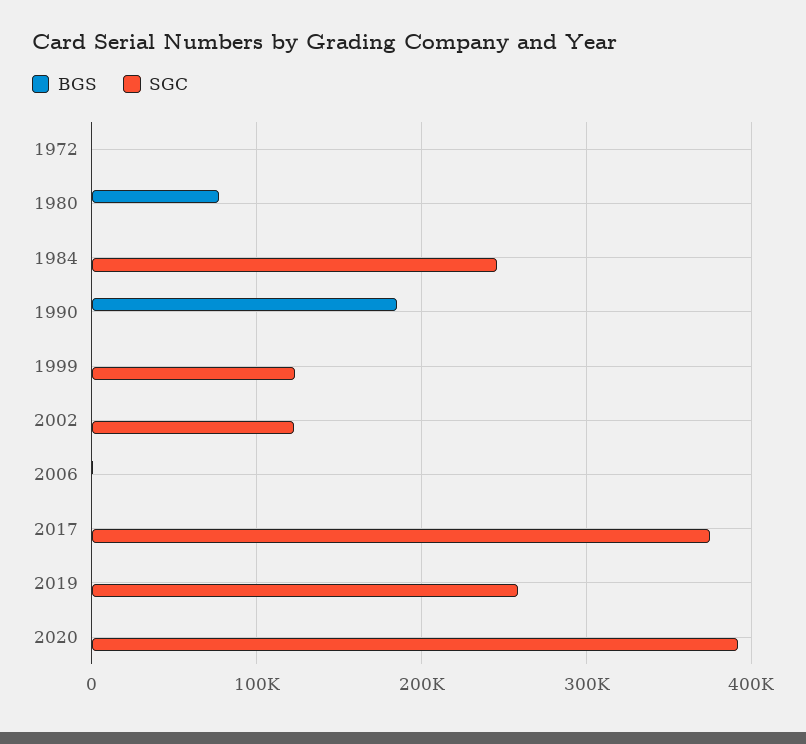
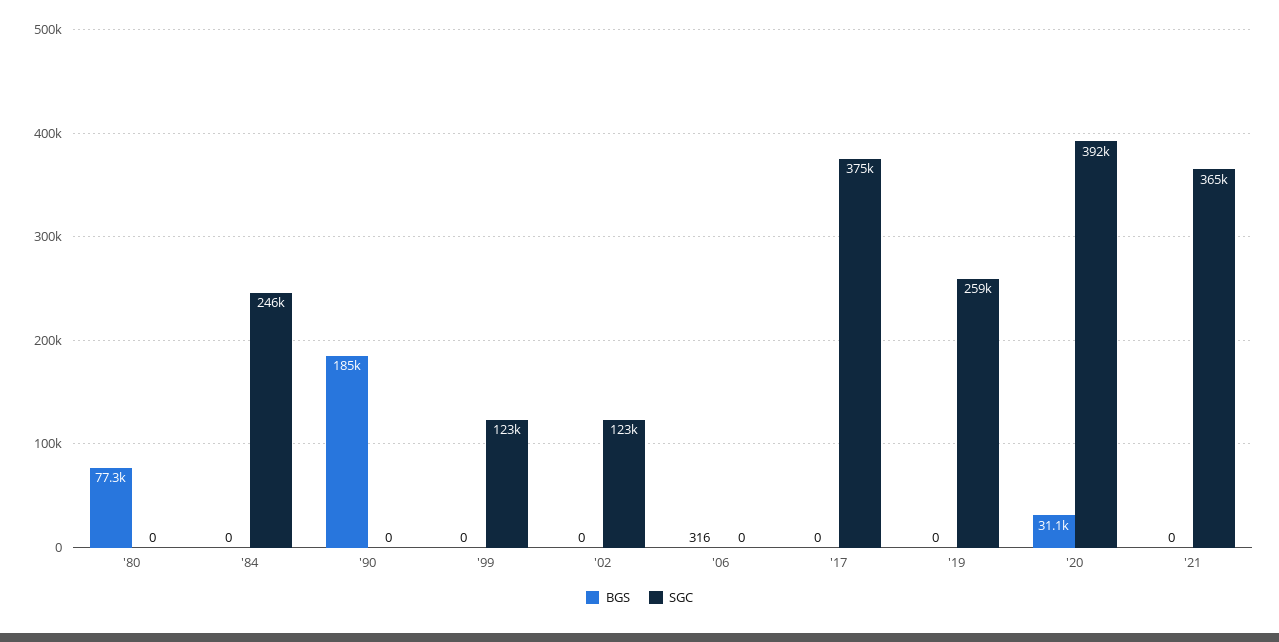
BGS, 1972: 0 -> none
SGC, 1972: 0 -> none
BGS, 2020: 0 -> 31100
BGS, '21: none -> 0
SGC, '21: none -> 365000

